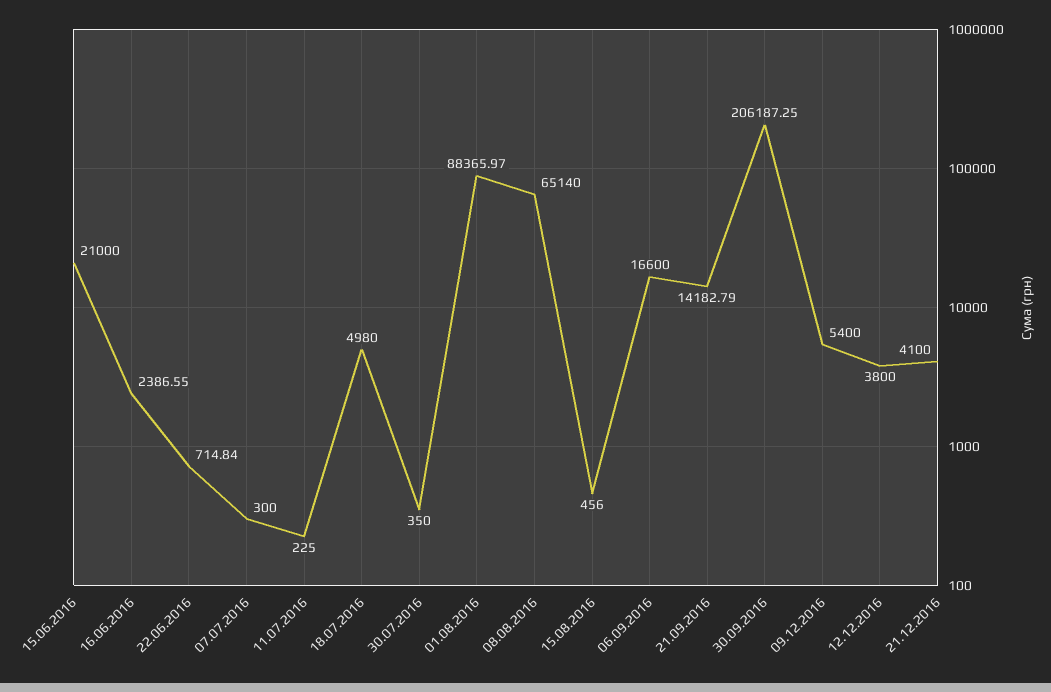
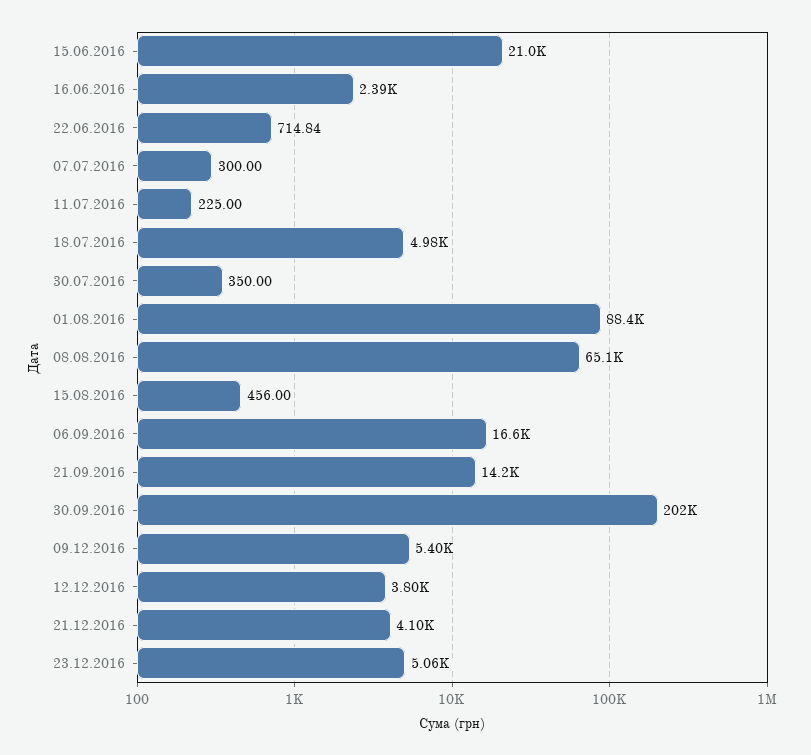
30.09.2016: 206187.25 -> 202000
23.12.2016: none -> 5060

